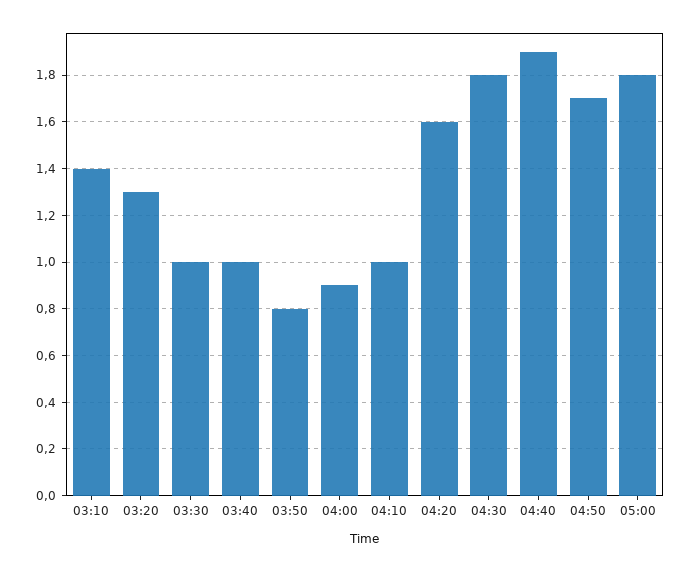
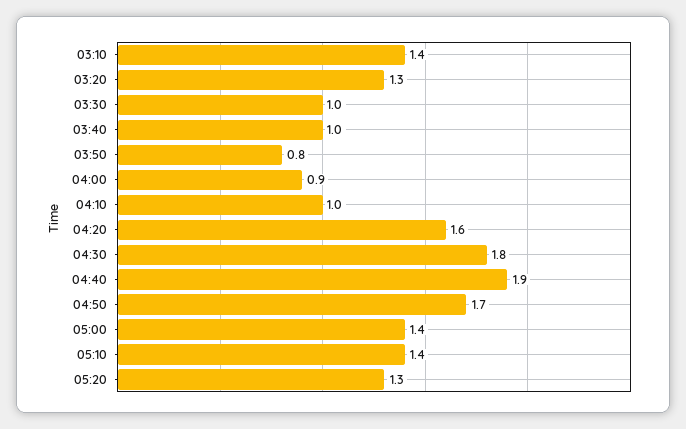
05:00: 1.8 -> 1.4
05:10: none -> 1.4
05:20: none -> 1.3

